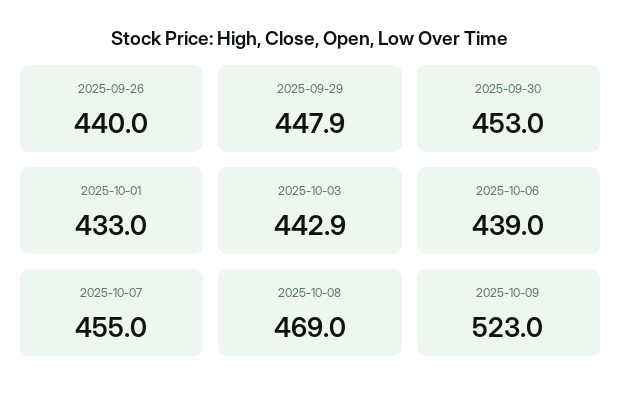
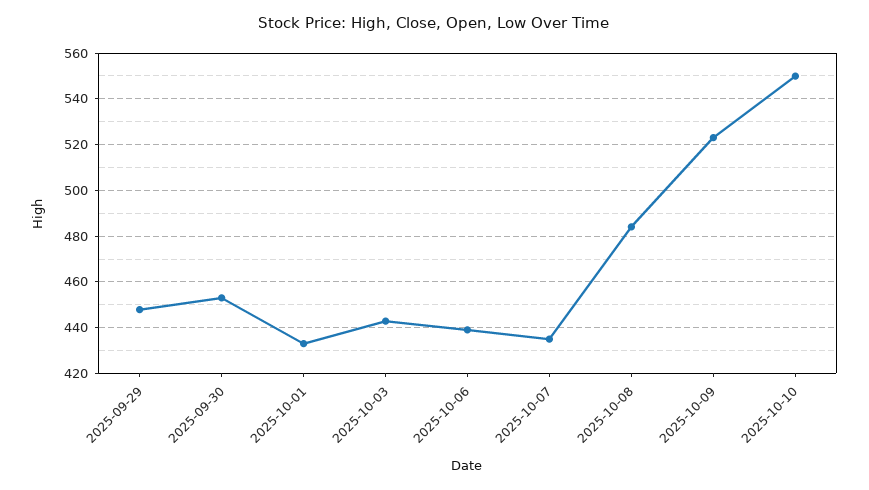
2025-09-26: 440 -> none
2025-10-07: 455 -> 435
2025-10-08: 469 -> 485
2025-10-10: none -> 550

